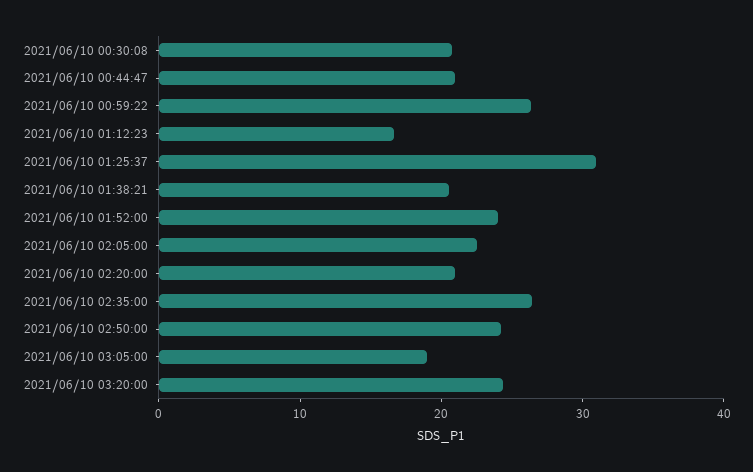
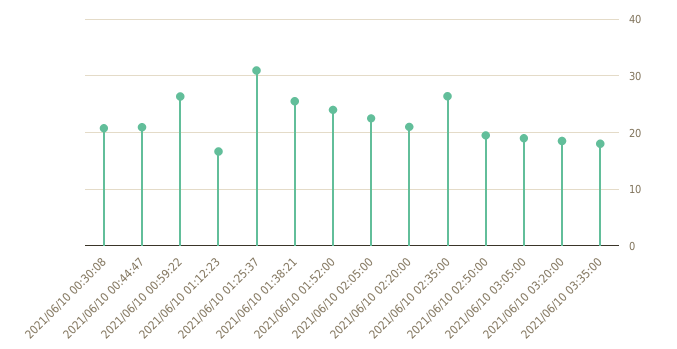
2021/06/10 01:38:21: 20 -> 26
2021/06/10 02:50:00: 24 -> 20
2021/06/10 03:20:00: 24 -> 18
2021/06/10 03:35:00: none -> 18

